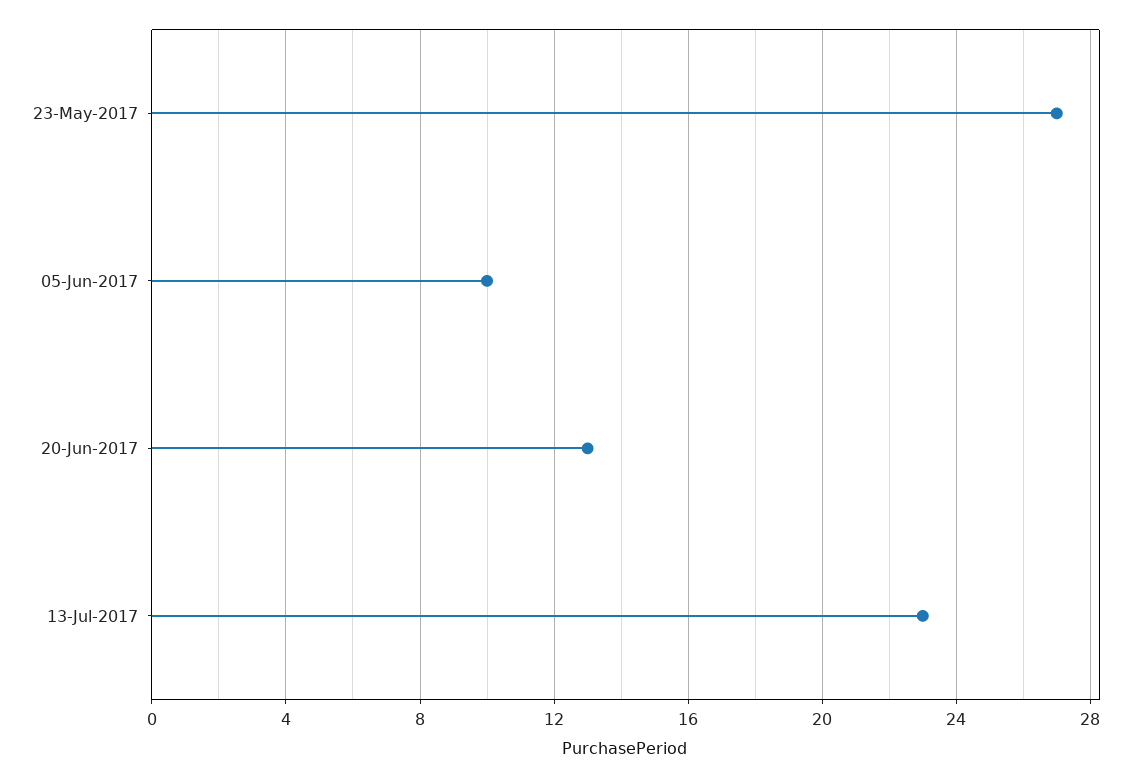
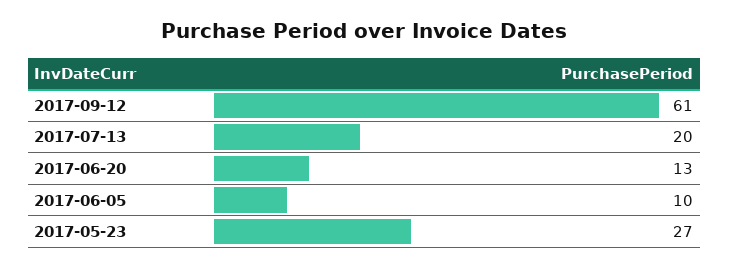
13-Jul-2017: 23 -> 20
2017-09-12: none -> 61

